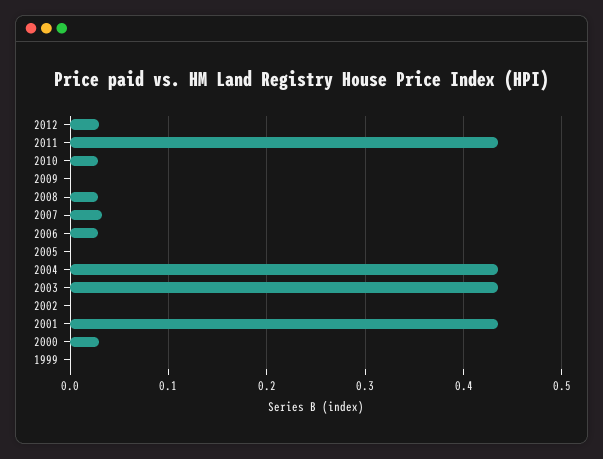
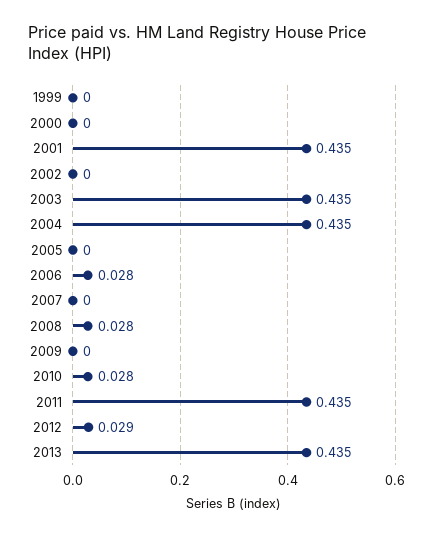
2007: 0.03 -> 0
2000: 0.03 -> 0
2013: none -> 0.435

